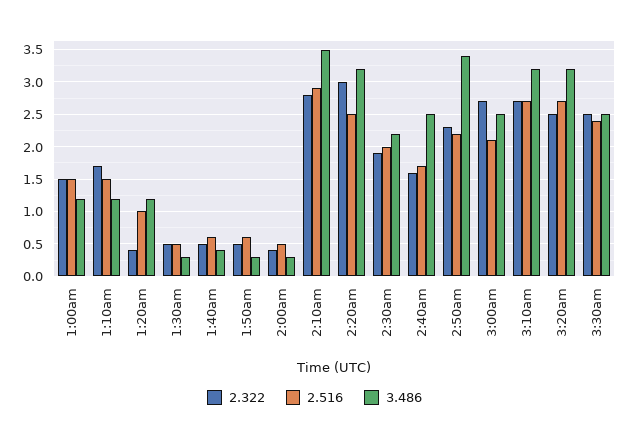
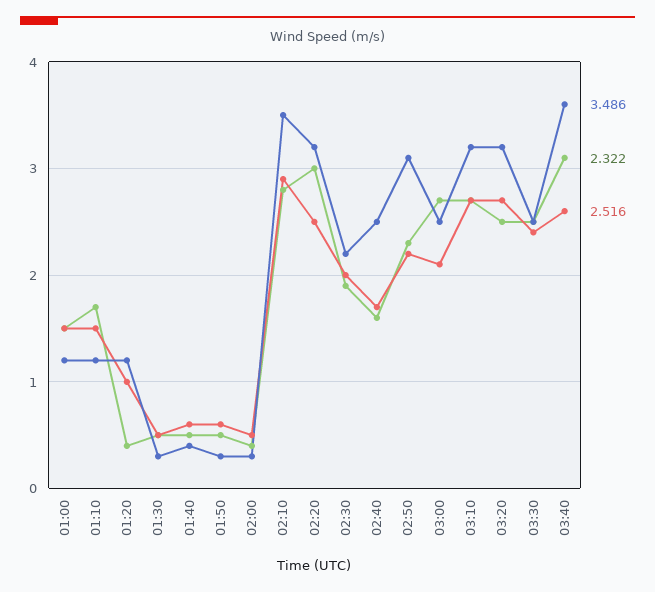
3.486, 2:50am: 3.4 -> 3.1
3.486, 03:40: none -> 3.6
2.322, 03:40: none -> 3.1
2.516, 03:40: none -> 2.6

